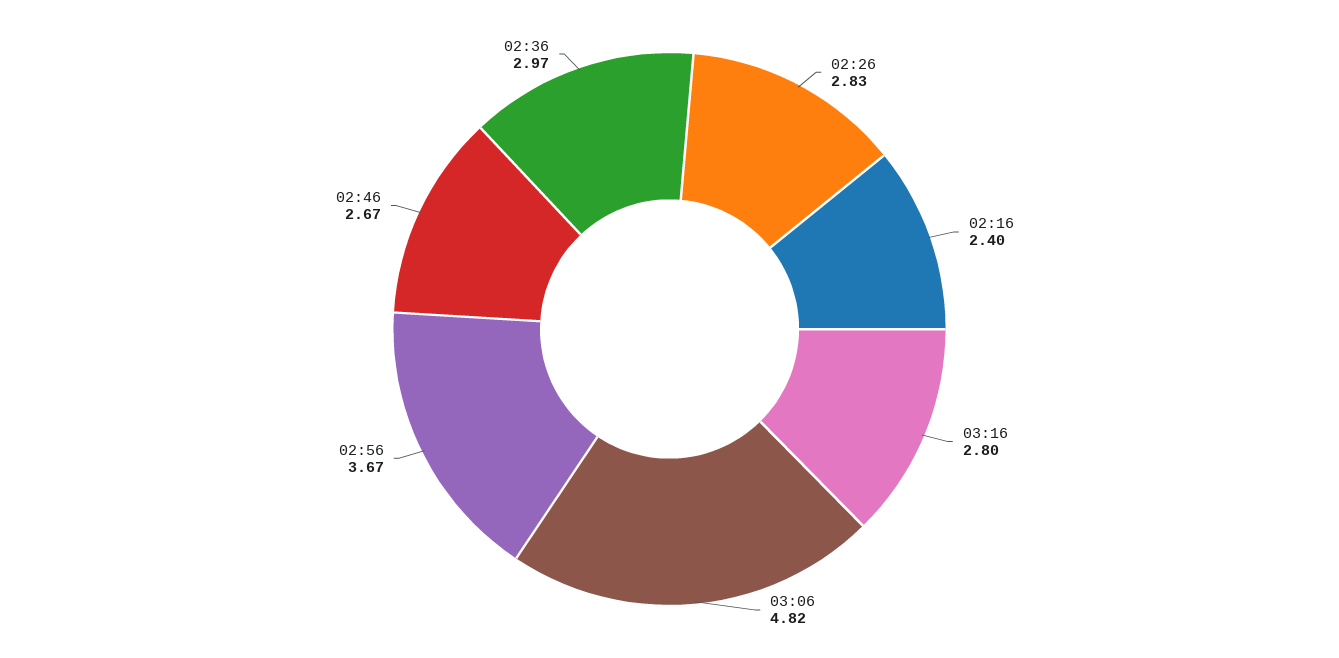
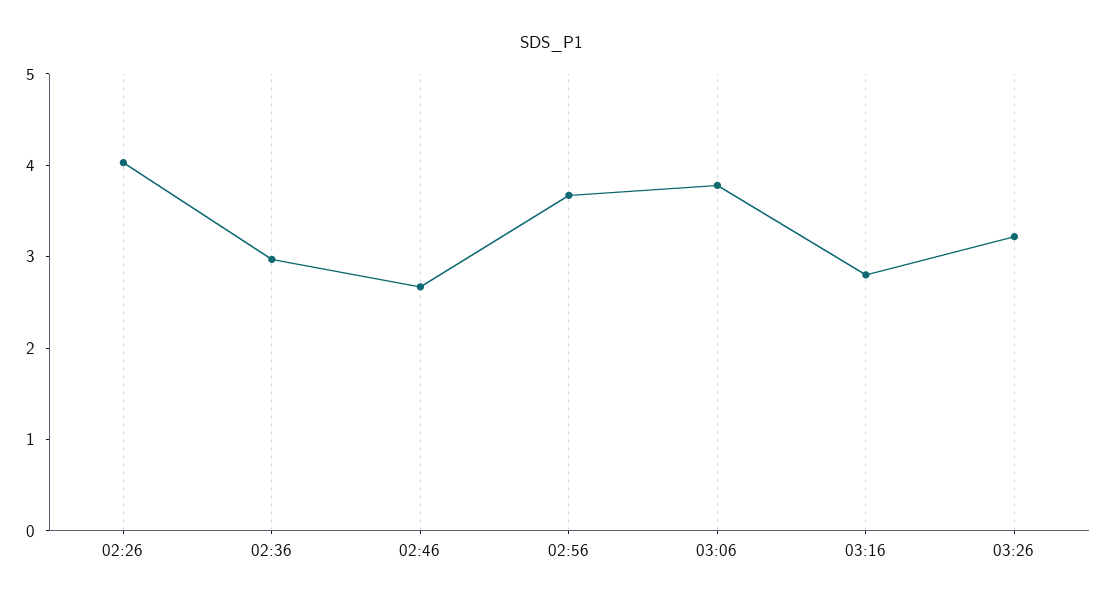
02:26: 2.83 -> 4
02:16: 2.4 -> none
03:06: 4.82 -> 3.8
03:26: none -> 3.2

